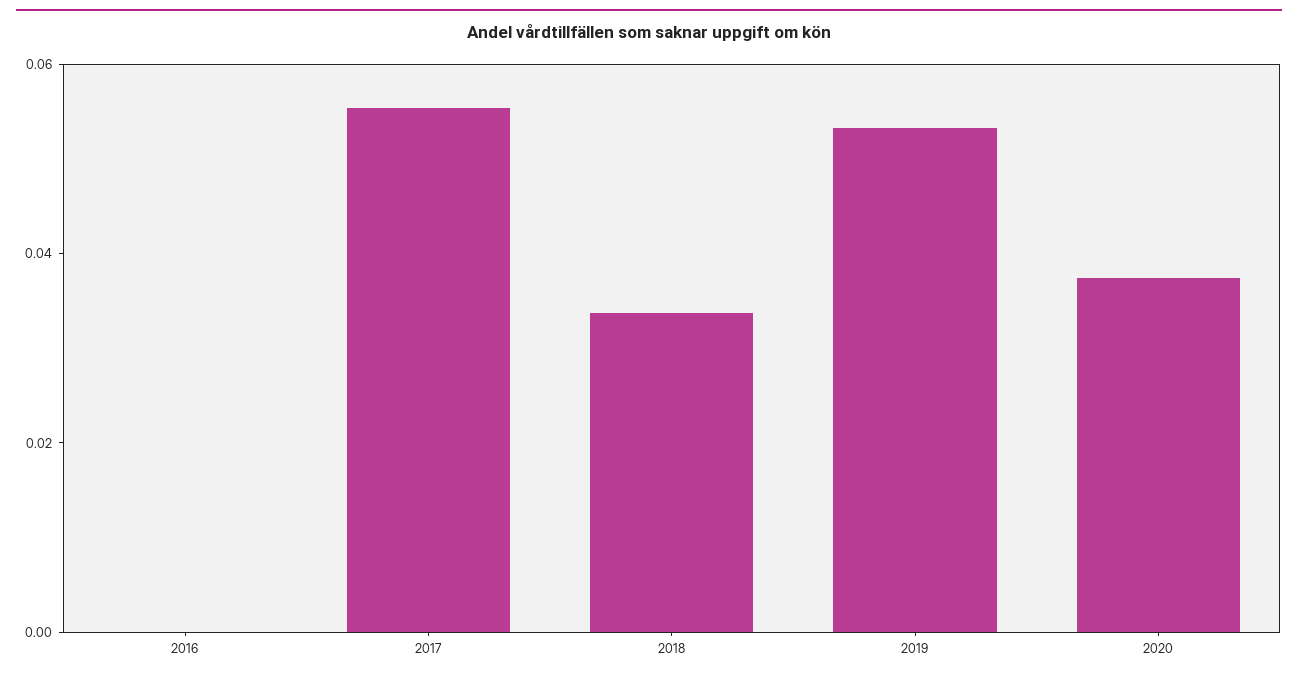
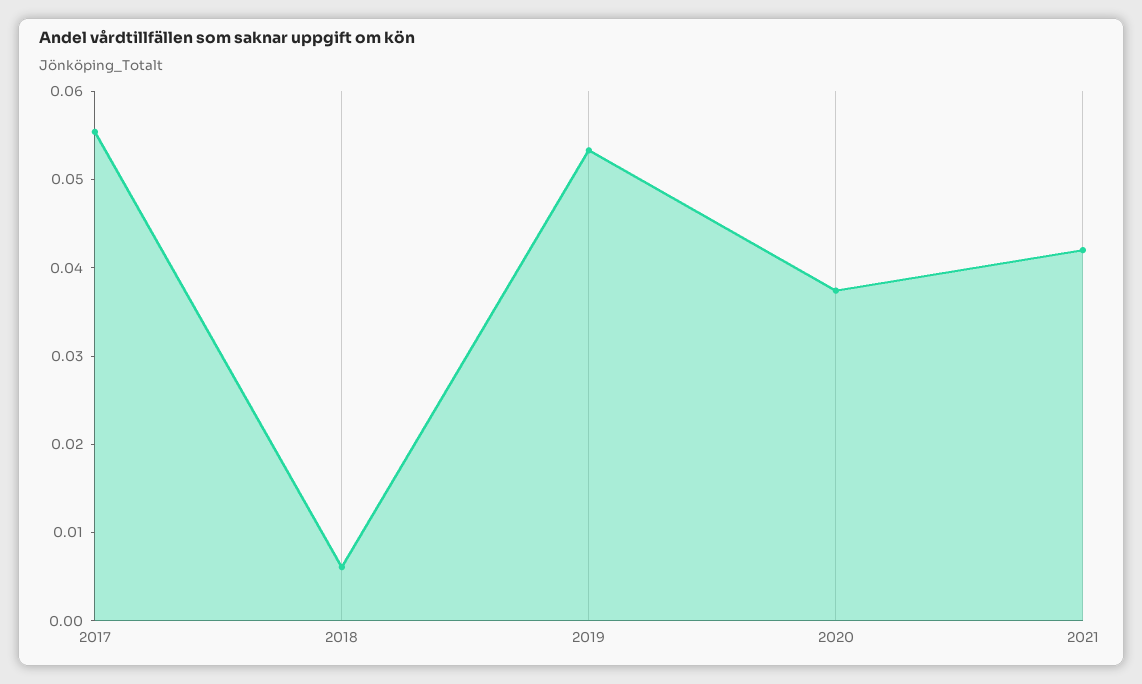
2016: 0 -> none
2018: 0.035 -> 0.006
2021: none -> 0.042

